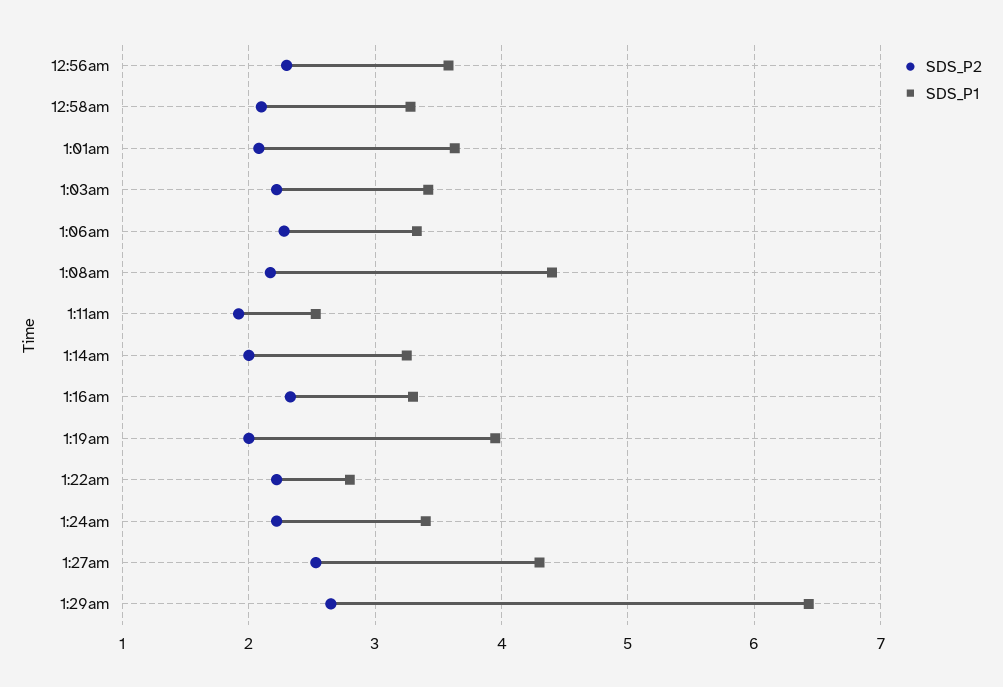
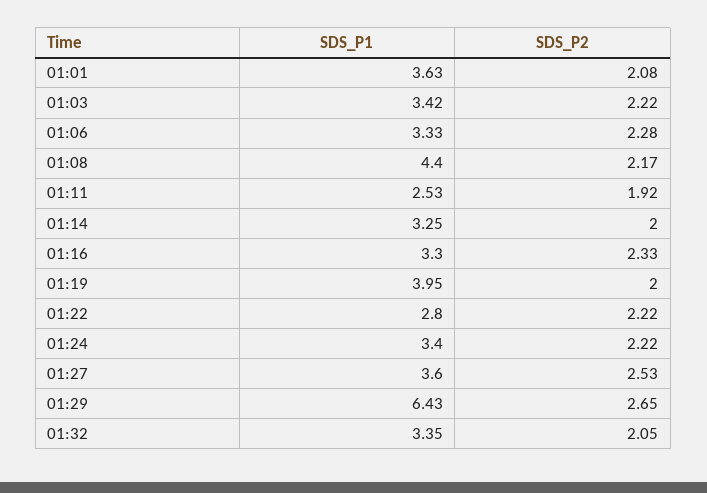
SDS_P2, 12:56am: 2.3 -> none
SDS_P1, 12:56am: 3.6 -> none
SDS_P2, 12:58am: 2.1 -> none
SDS_P1, 12:58am: 3.3 -> none
SDS_P1, 1:27am: 4.3 -> 3.6
SDS_P1, 01:32: none -> 3.35
SDS_P2, 01:32: none -> 2.05

